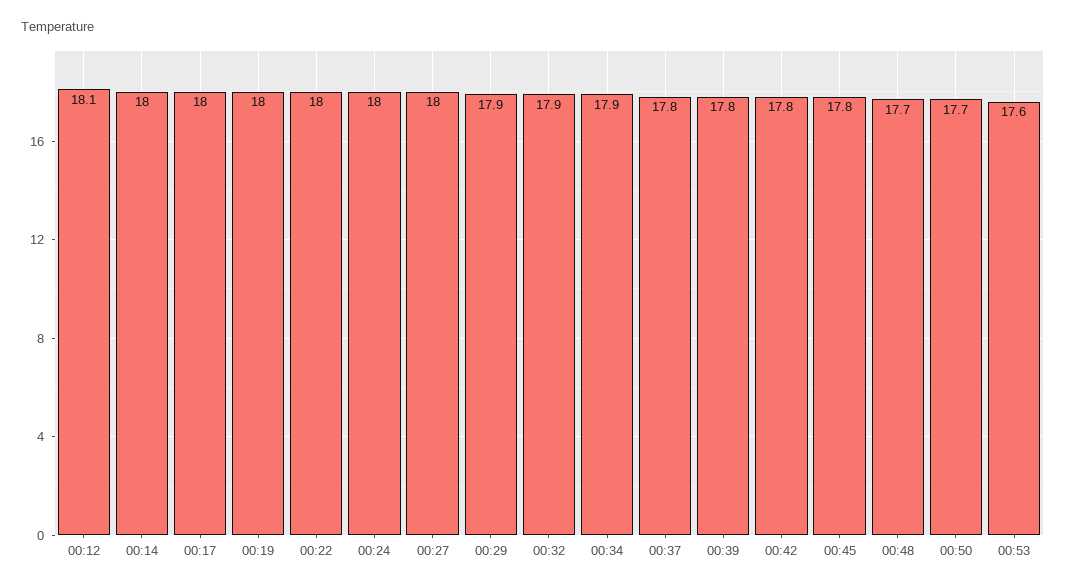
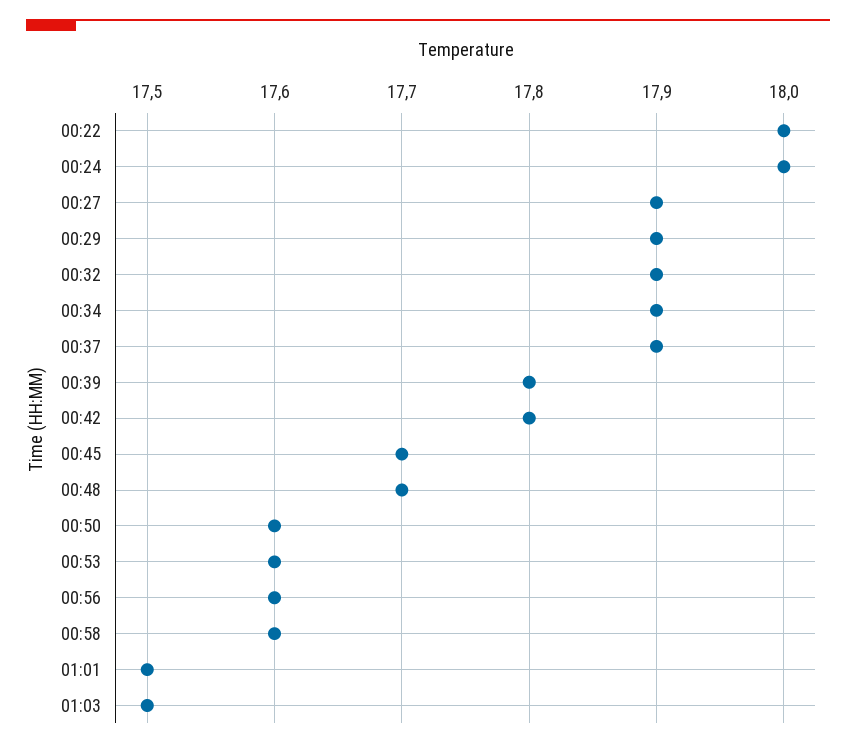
00:12: 18.1 -> none
00:14: 18 -> none
00:17: 18 -> none
00:19: 18 -> none
00:27: 18 -> 17.9
00:37: 17.8 -> 17.9
00:45: 17.8 -> 17.7
00:50: 17.7 -> 17.6
00:56: none -> 17.6
00:58: none -> 17.6
01:01: none -> 17.5
01:03: none -> 17.5

